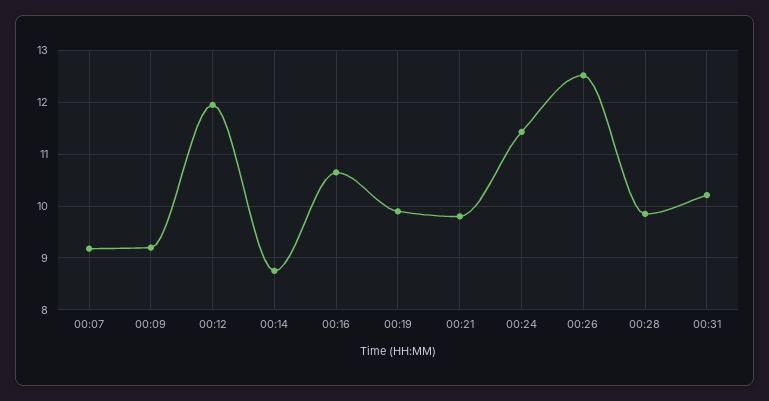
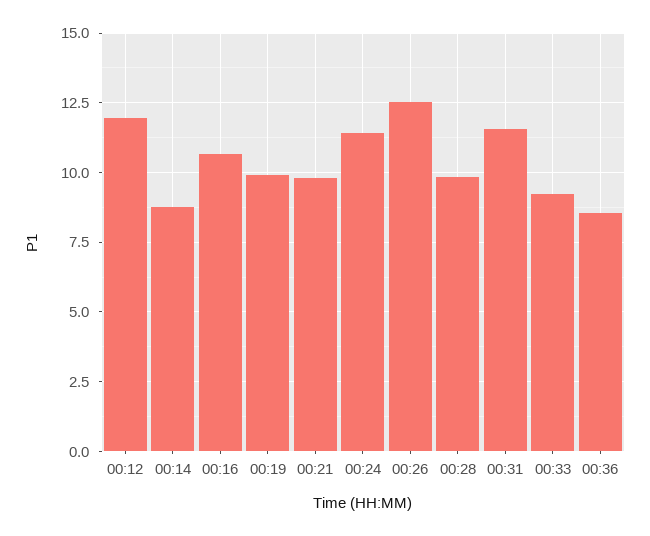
00:07: 9.2 -> none
00:09: 9.2 -> none
00:31: 10.2 -> 11.5
00:33: none -> 9.25
00:36: none -> 8.5

